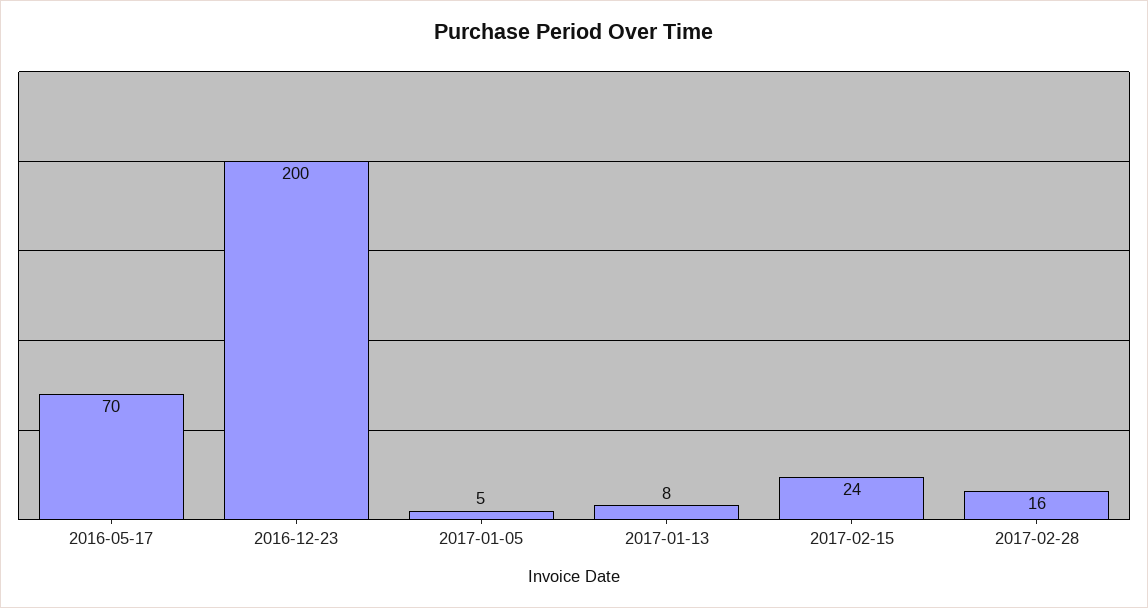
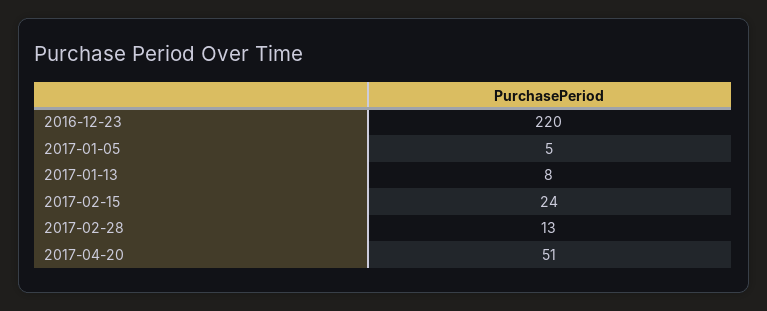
2016-05-17: 70 -> none
2016-12-23: 200 -> 220
2017-02-28: 16 -> 13
2017-04-20: none -> 51

